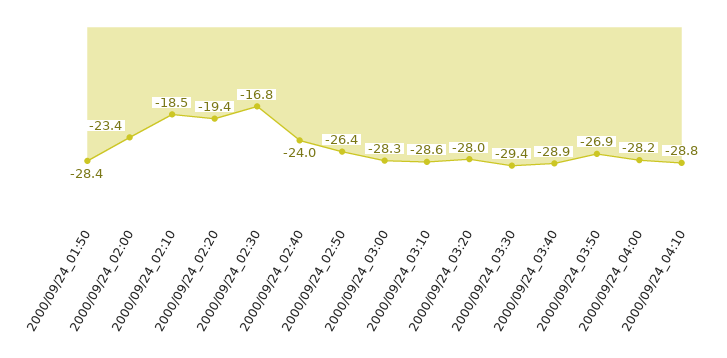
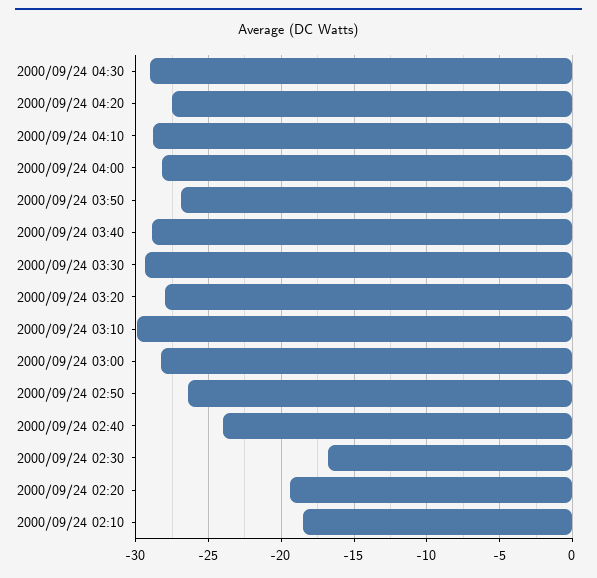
2000/09/24_01:50: -28.4 -> none
2000/09/24_02:00: -23.4 -> none
2000/09/24_03:10: -28.6 -> -30
2000/09/24 04:30: none -> -29
2000/09/24 04:20: none -> -27.5

